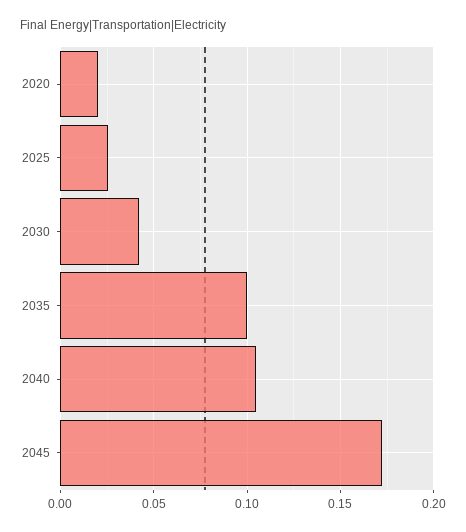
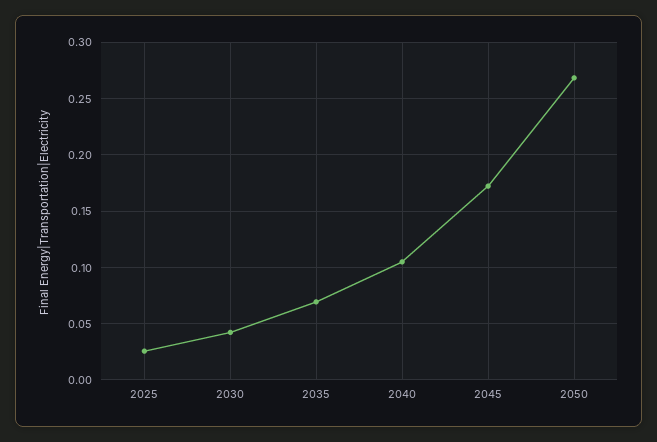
2020: 0.02 -> none
2035: 0.1 -> 0.07
2050: none -> 0.27

